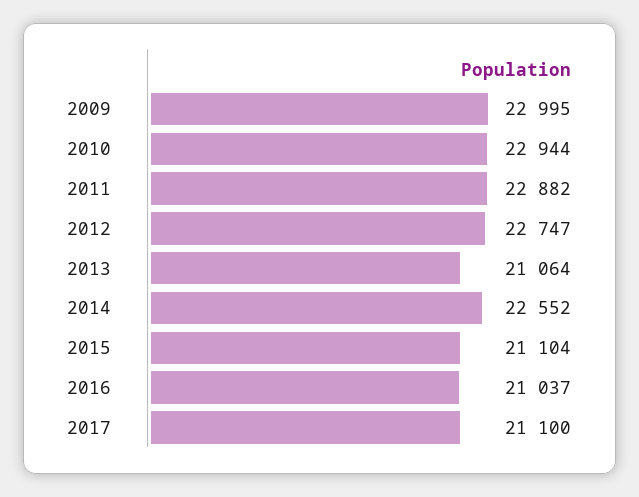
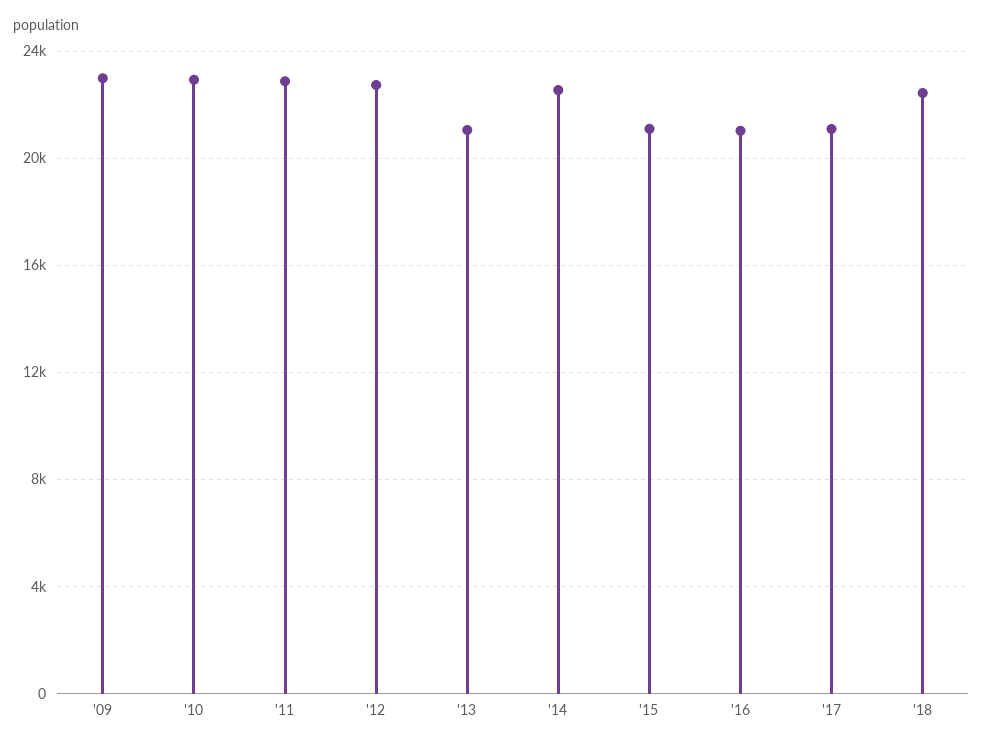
'18: none -> 22500

